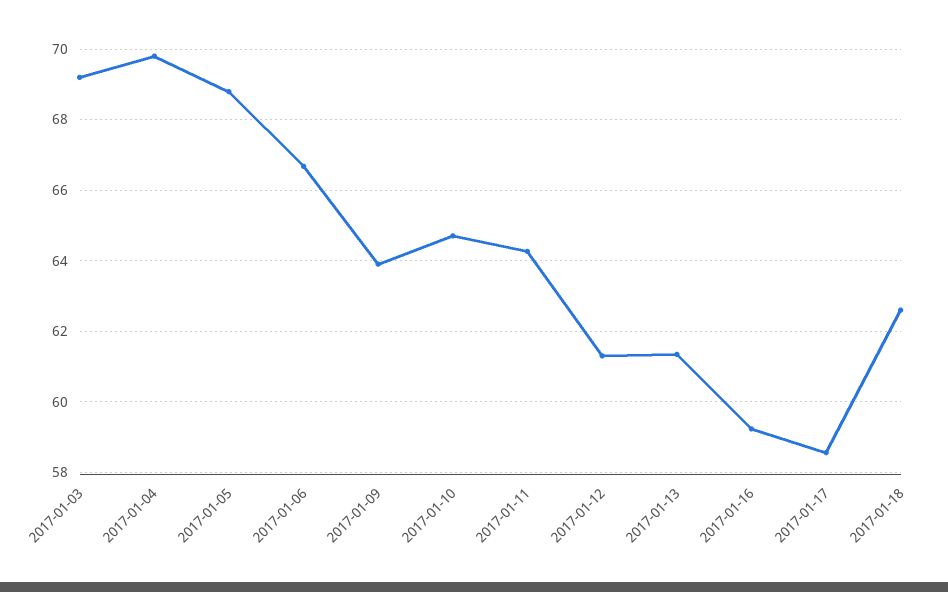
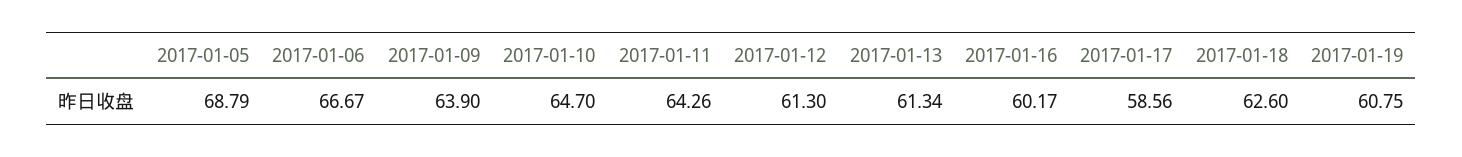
2017-01-03: 69.2 -> none
2017-01-04: 69.8 -> none
2017-01-16: 59.2 -> 60.17
2017-01-19: none -> 60.75

